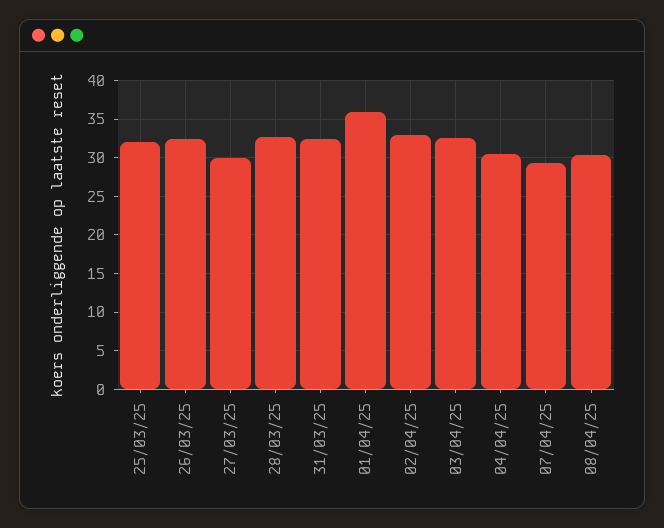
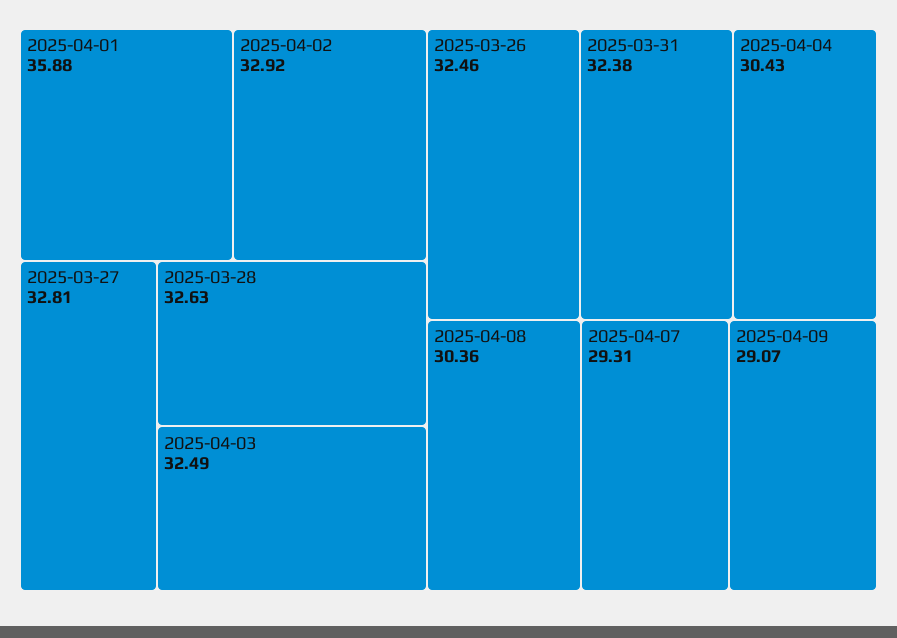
25/03/25: 32 -> none
27/03/25: 30 -> 32.81
2025-04-09: none -> 29.07

